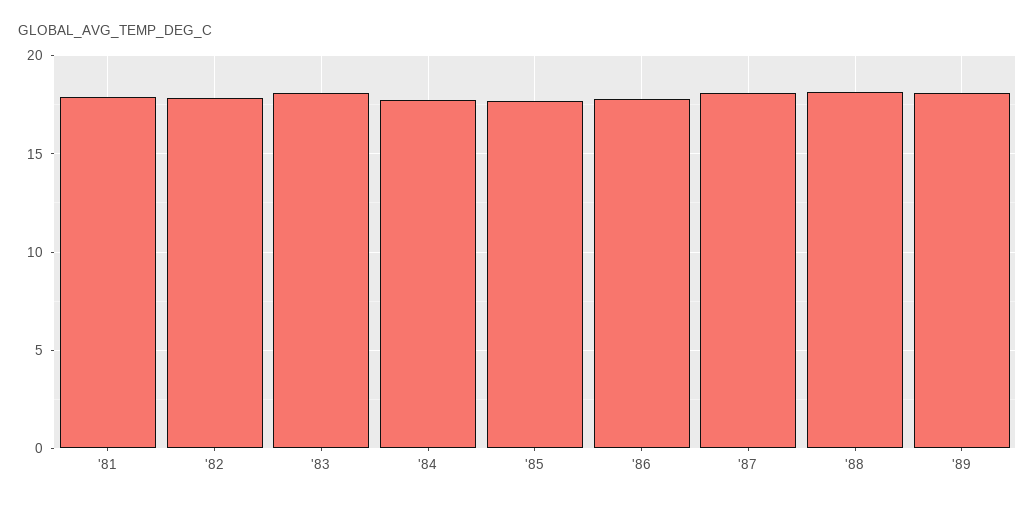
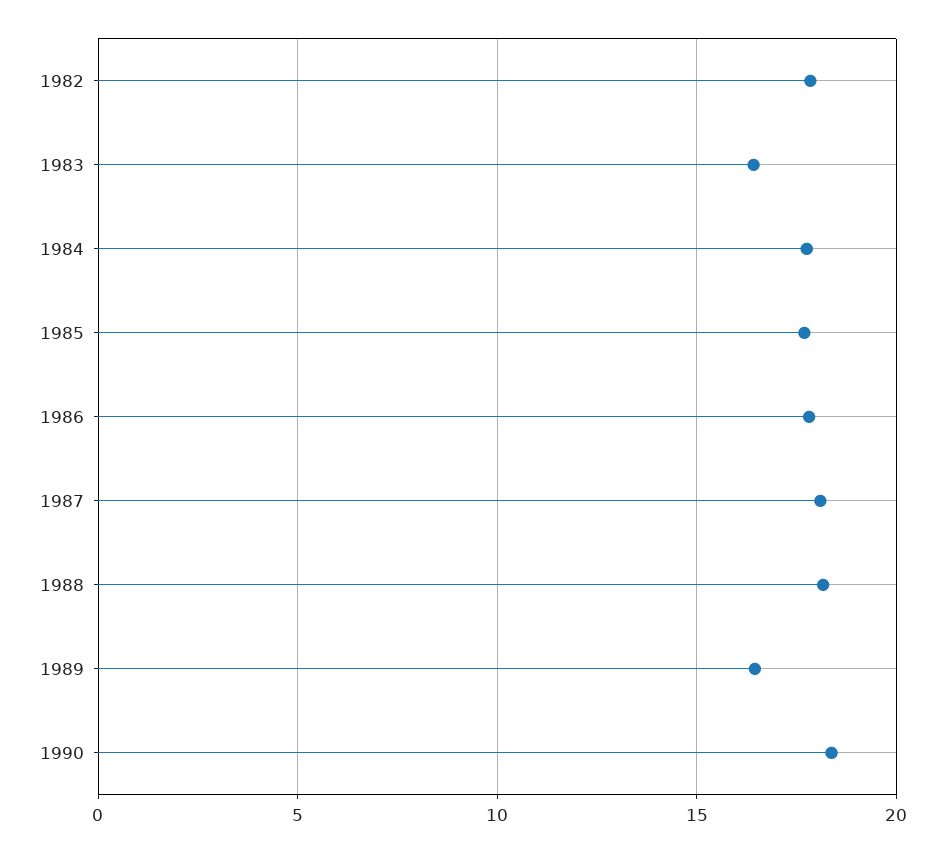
'81: 18 -> none
'83: 18 -> 16.5
'89: 18 -> 16.5
1990: none -> 18.5

